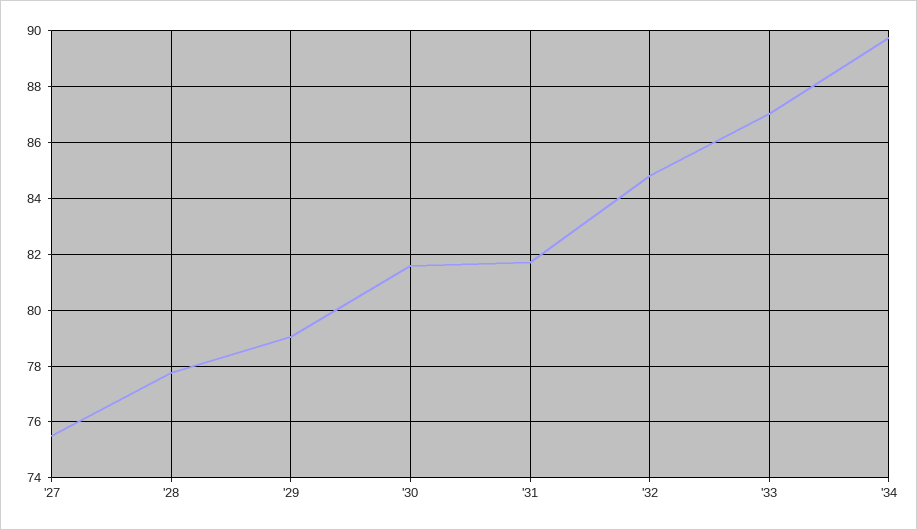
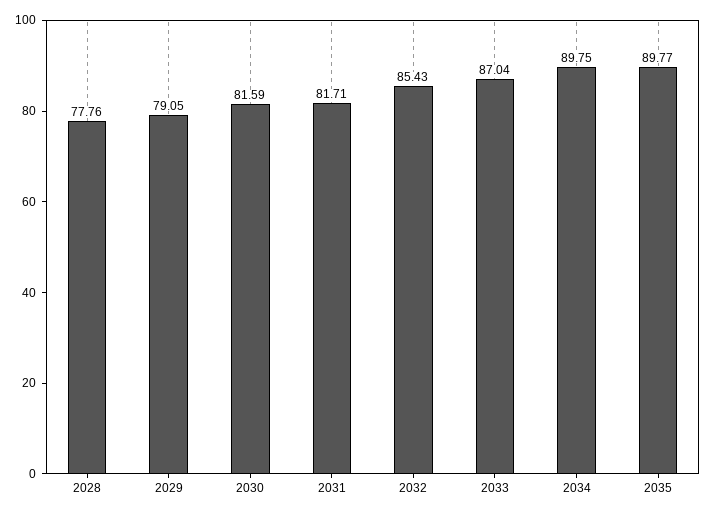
'27: 75.5 -> none
'32: 84.75 -> 85.43
2035: none -> 89.77

